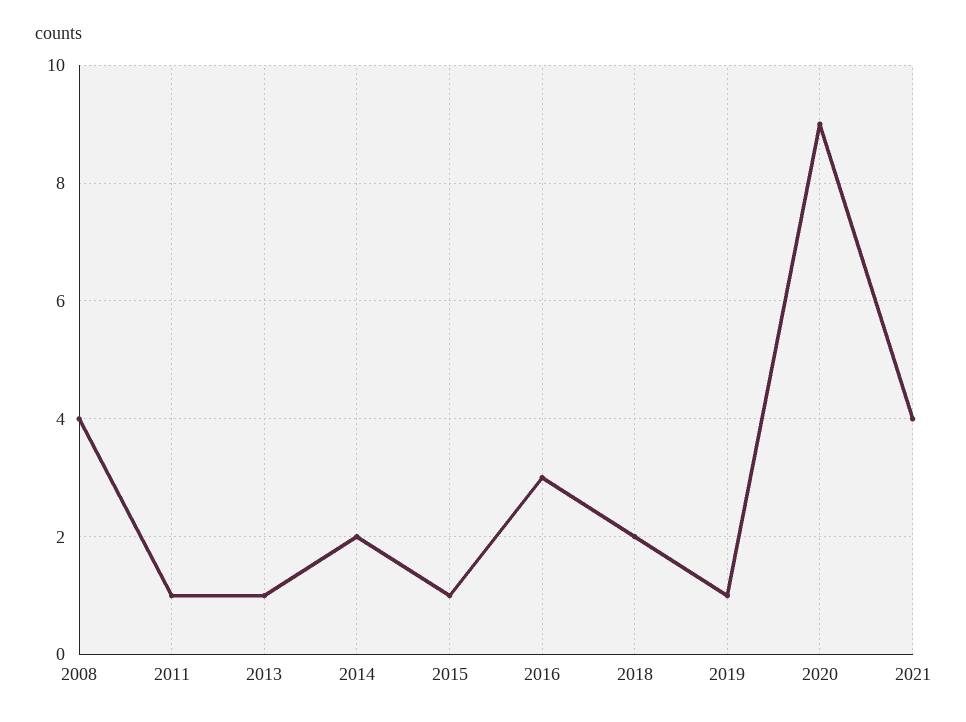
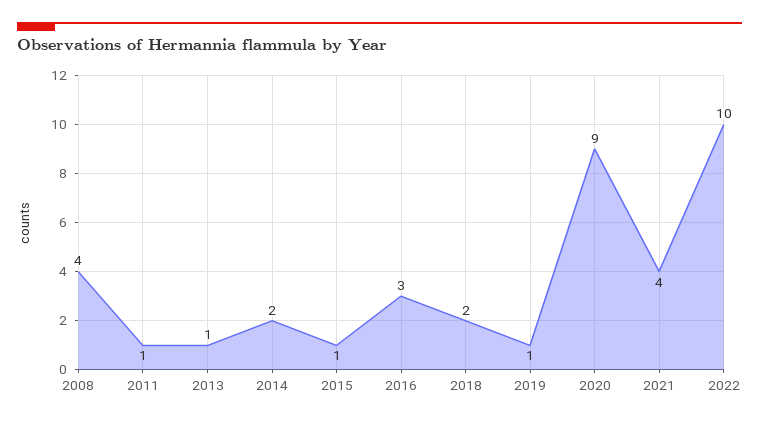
2022: none -> 10

